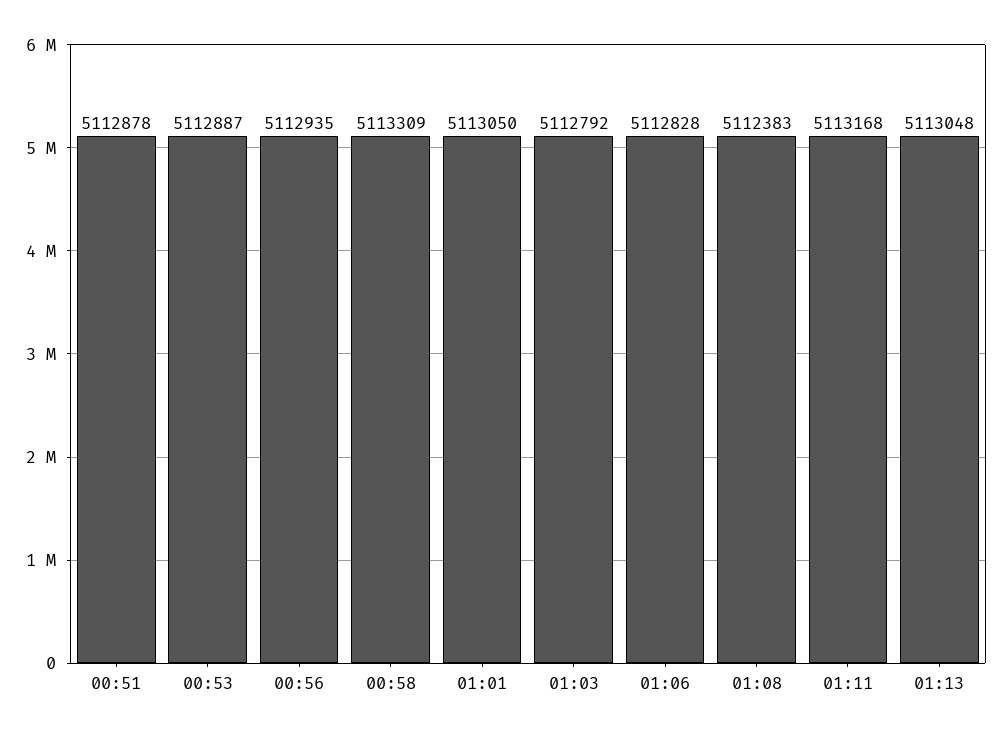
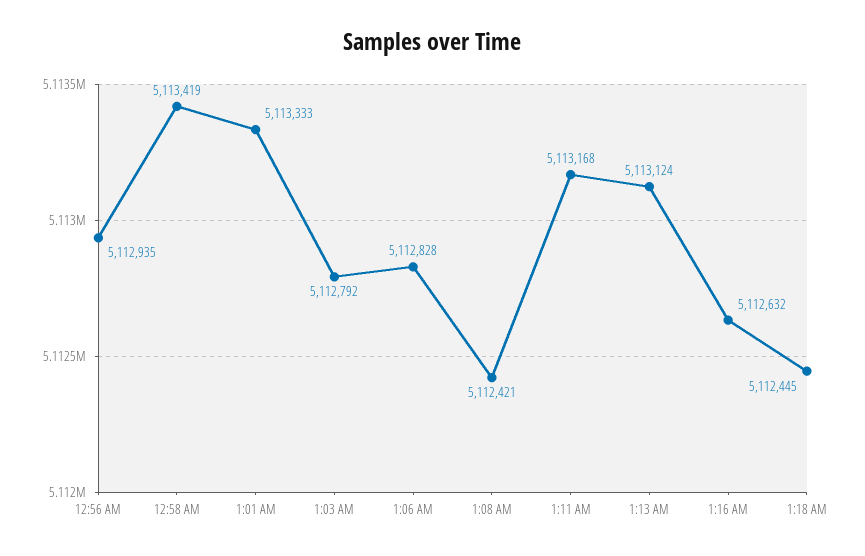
00:51: 5112878 -> none
00:53: 5112887 -> none
00:58: 5113309 -> 5113419
01:01: 5113050 -> 5113333
01:08: 5112383 -> 5112421
01:13: 5113048 -> 5113124
1:16 AM: none -> 5112632
1:18 AM: none -> 5112445

